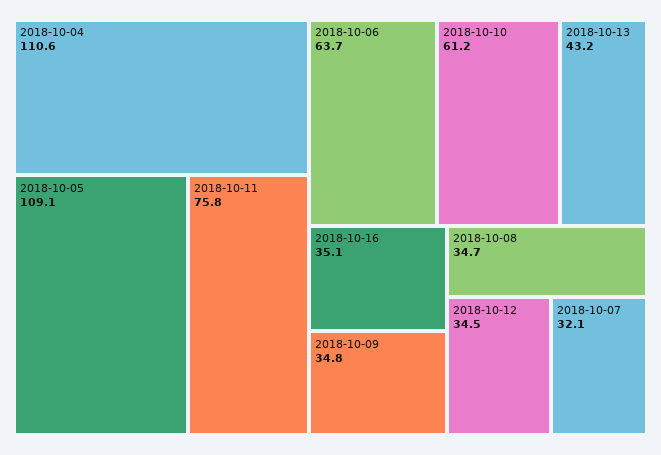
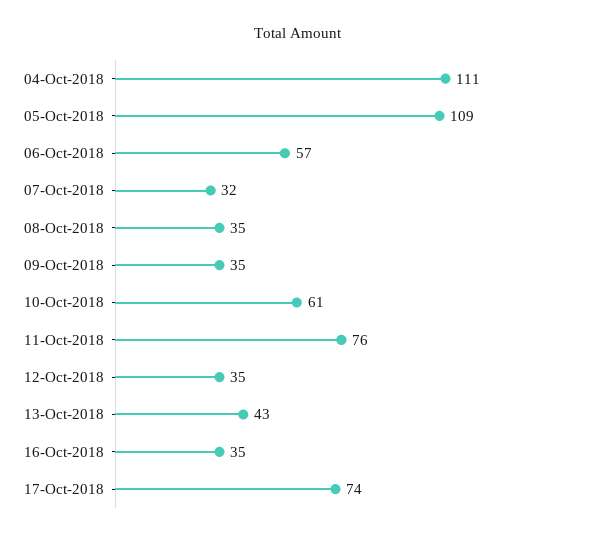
2018-10-06: 63.7 -> 57
17-Oct-2018: none -> 74

